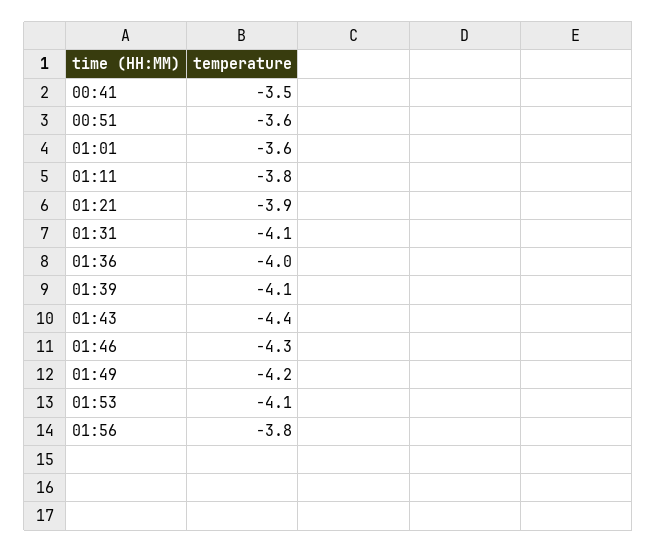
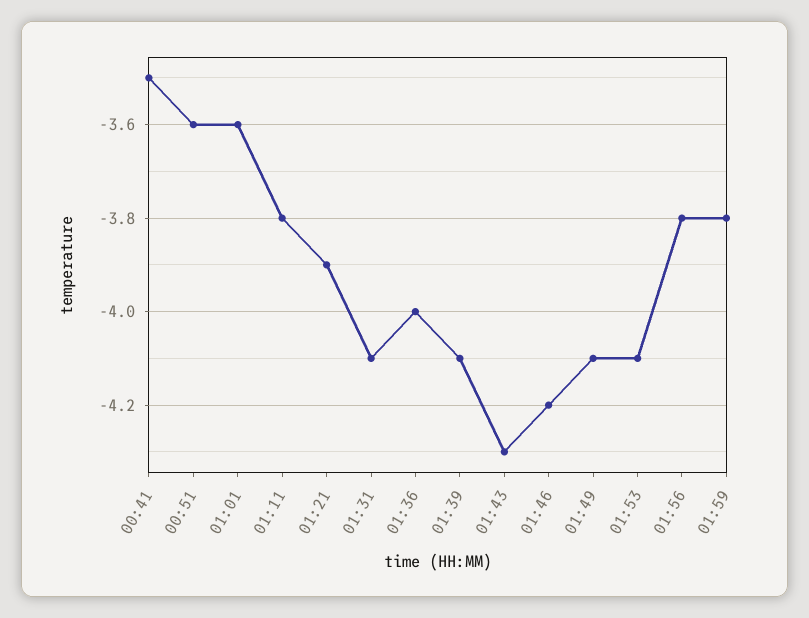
01:43: -4.4 -> -4.3
01:46: -4.3 -> -4.2
01:49: -4.2 -> -4.1
01:59: none -> -3.8

